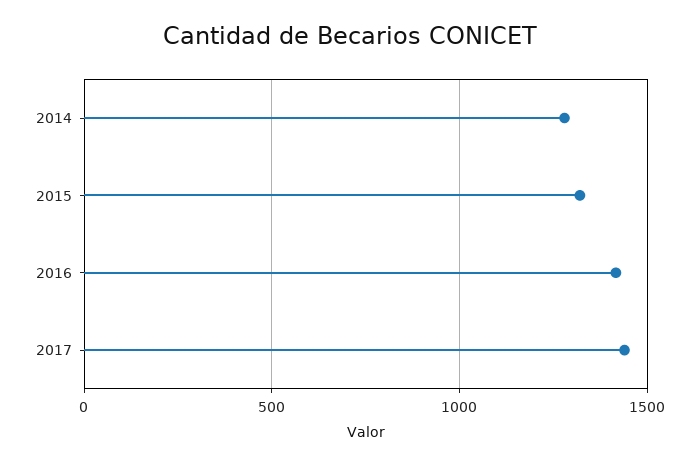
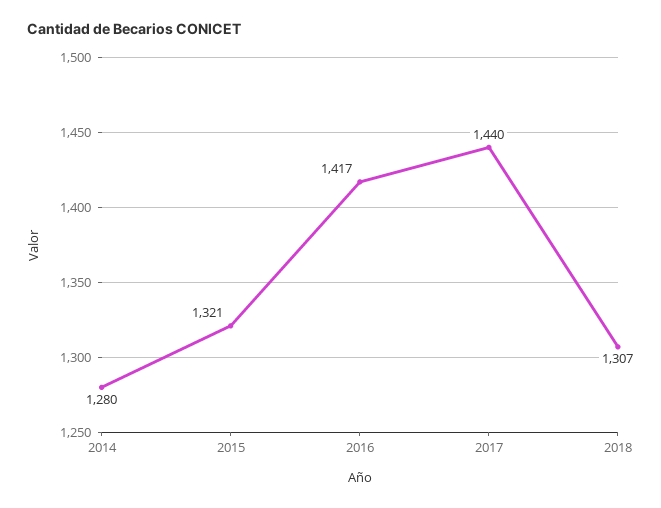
2018: none -> 1307

